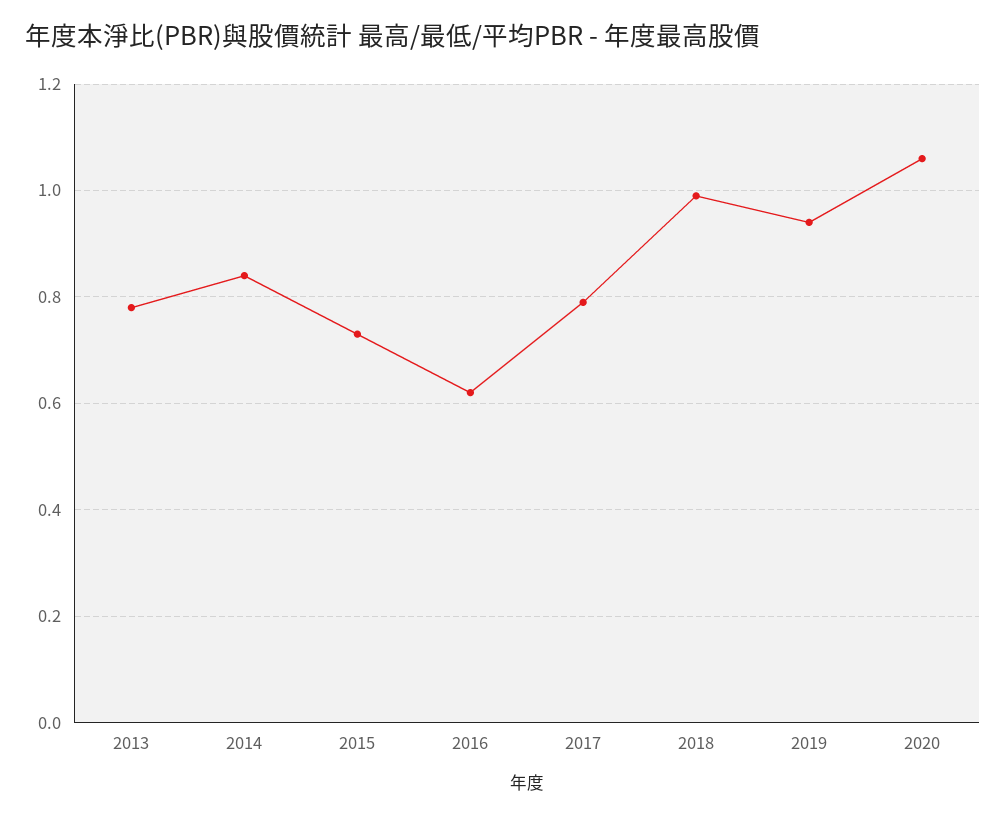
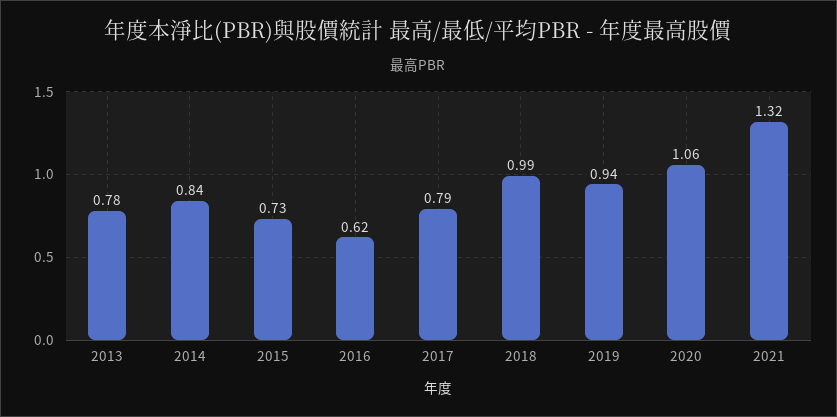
2021: none -> 1.32

